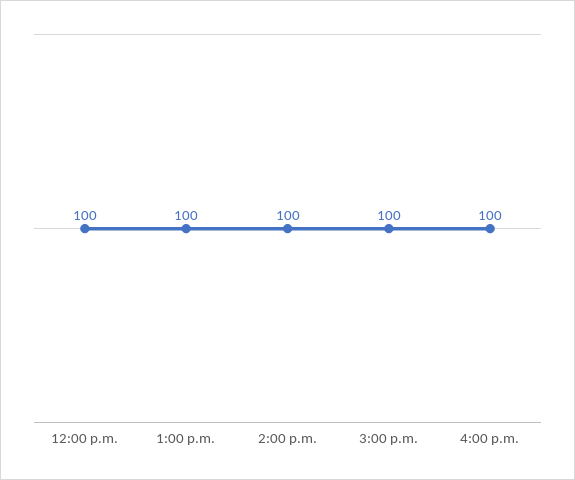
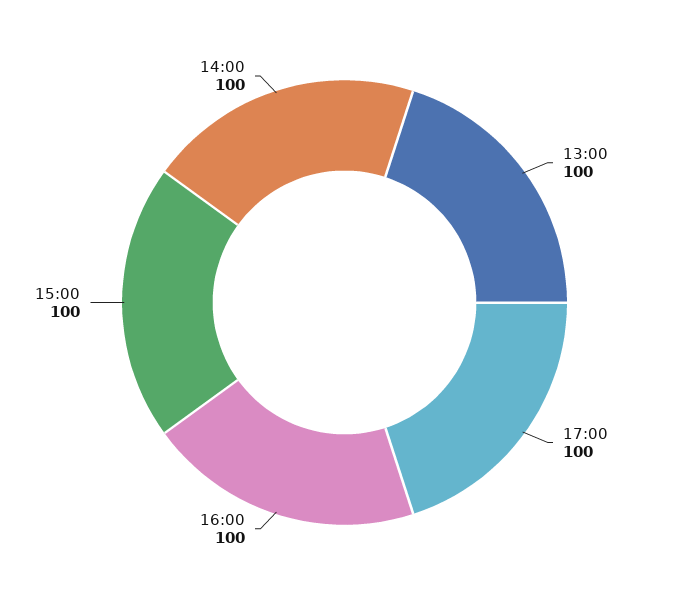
12:00 p.m.: 100 -> none
17:00: none -> 100

